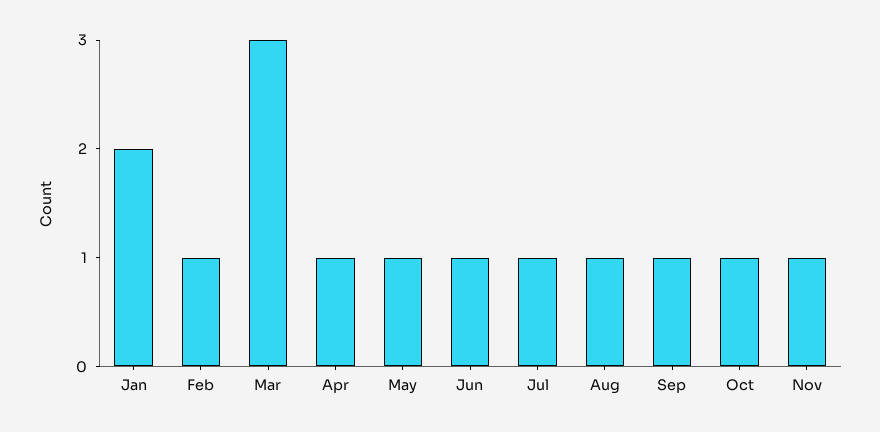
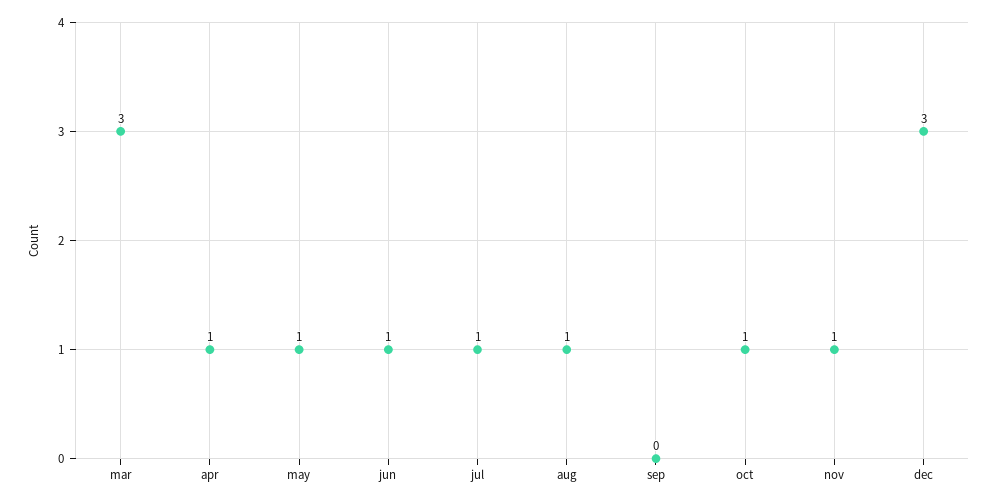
Jan: 2 -> none
Feb: 1 -> none
Sep: 1 -> 0
dec: none -> 3

